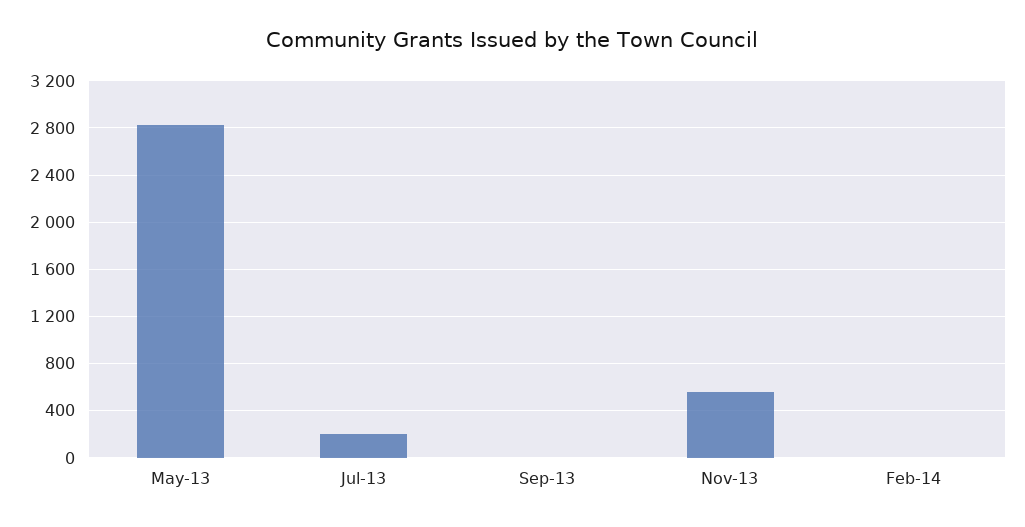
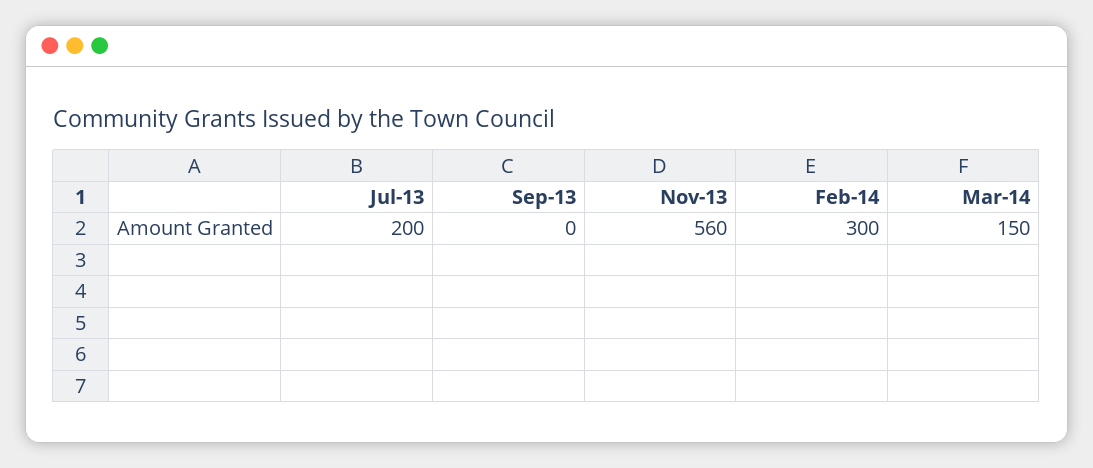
May-13: 2800 -> none
Feb-14: 0 -> 300
Mar-14: none -> 150

